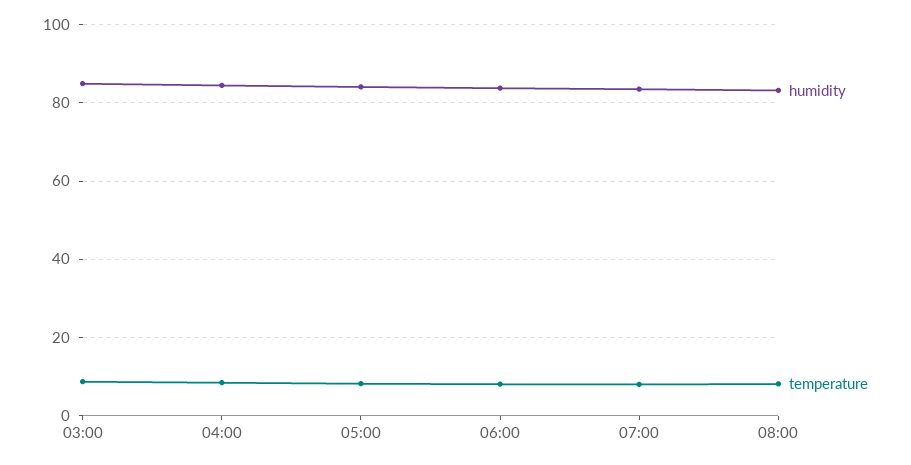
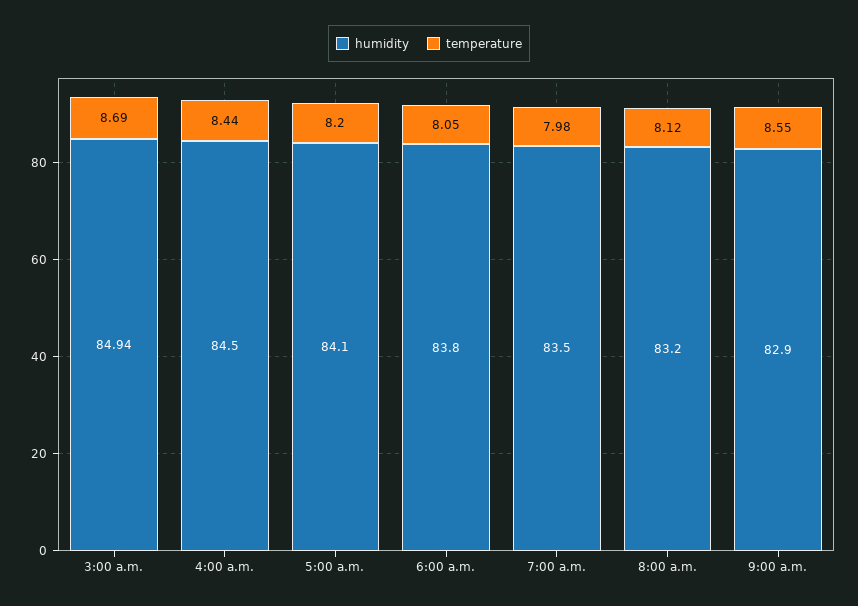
humidity, 9:00 a.m.: none -> 82.9
temperature, 9:00 a.m.: none -> 8.55

